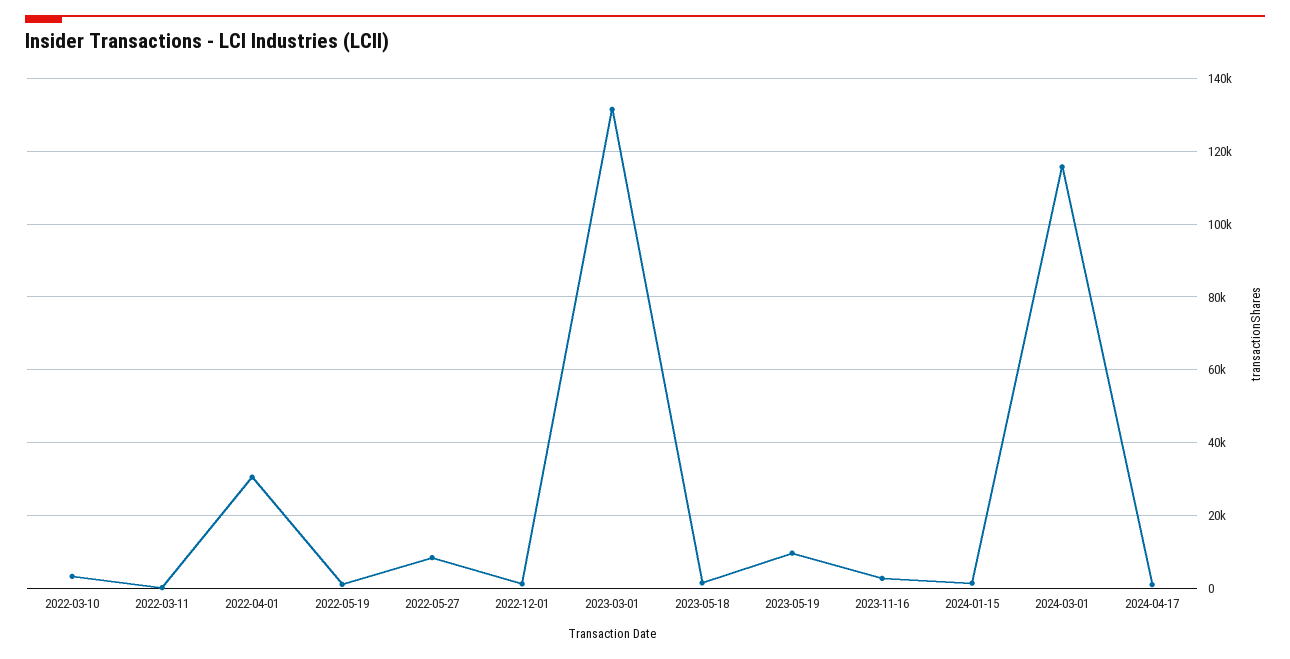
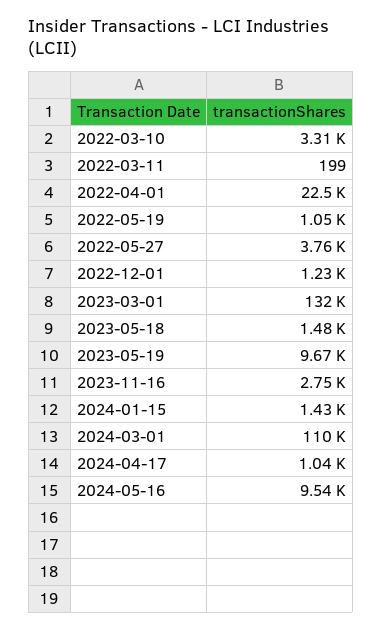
2022-04-01: 30000 -> 22500
2022-05-27: 8000 -> 3760
2024-03-01: 116000 -> 110000
2024-05-16: none -> 9540

